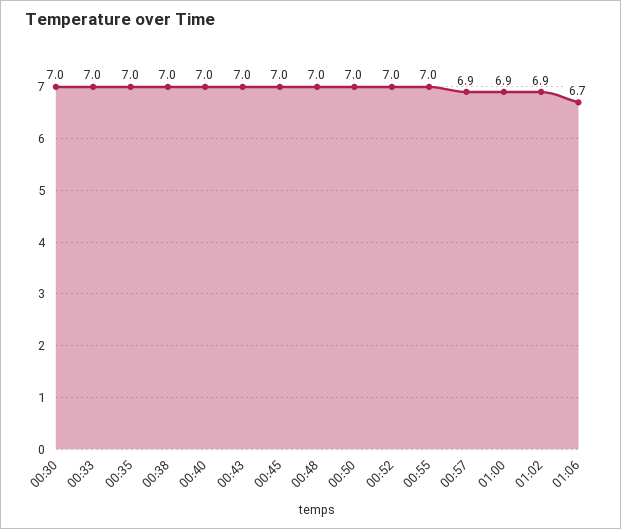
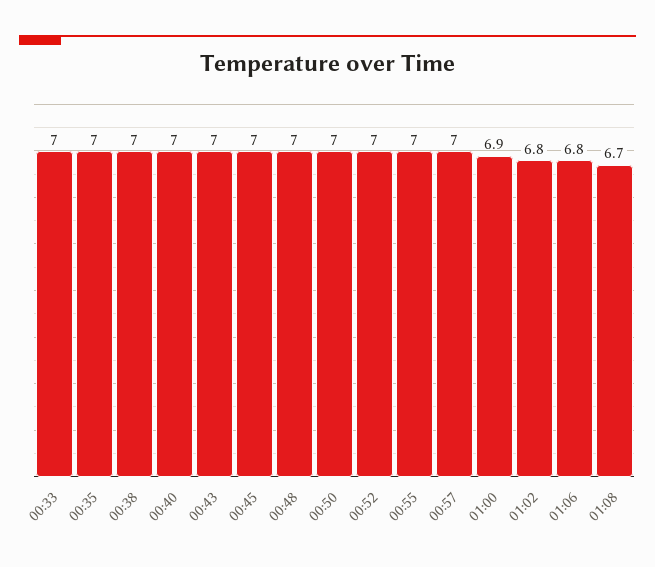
00:30: 7 -> none
00:57: 6.9 -> 7
01:02: 6.9 -> 6.8
01:06: 6.7 -> 6.8
01:08: none -> 6.7

